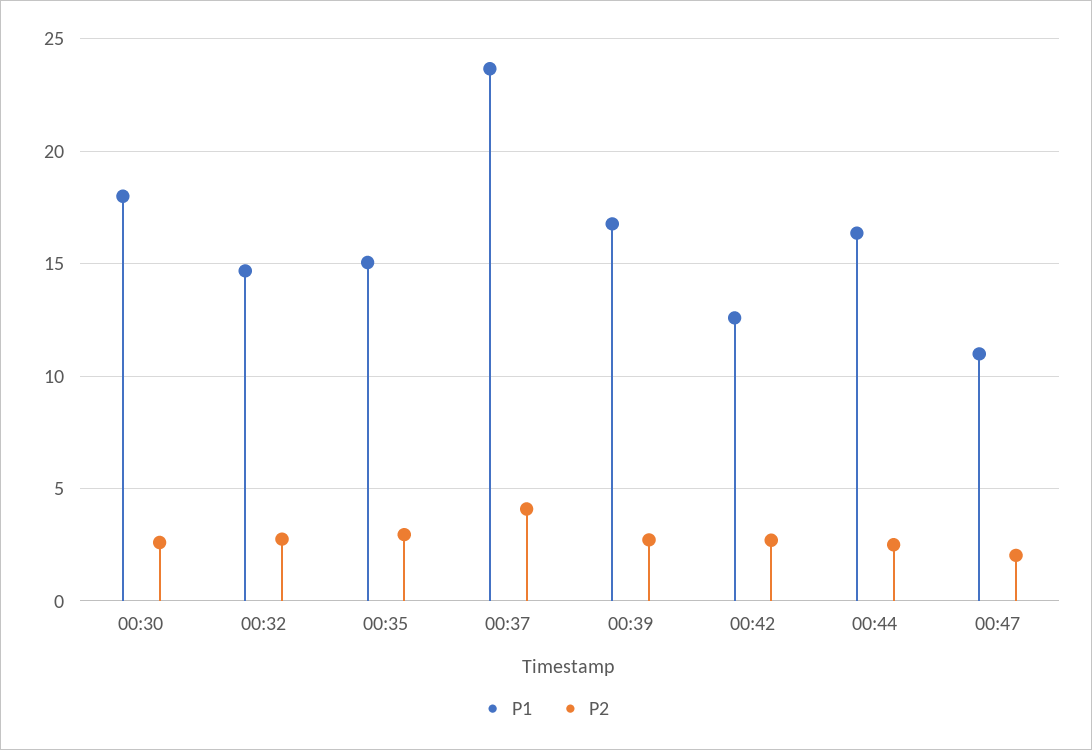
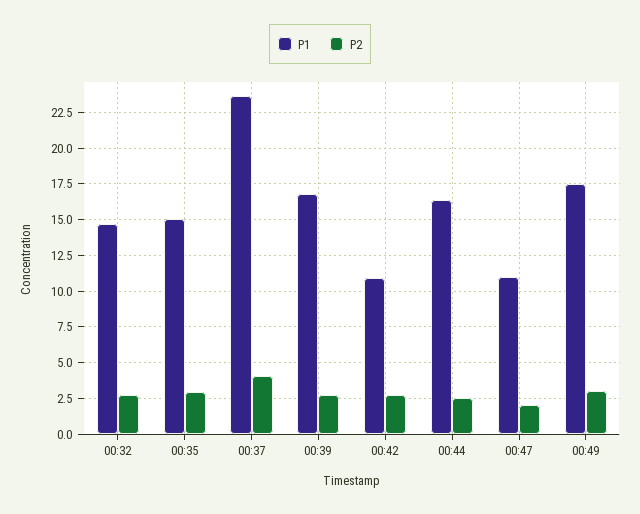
P1, 00:30: 18 -> none
P2, 00:30: 2.5 -> none
P1, 00:42: 12.5 -> 11
P1, 00:49: none -> 17.5
P2, 00:49: none -> 3

